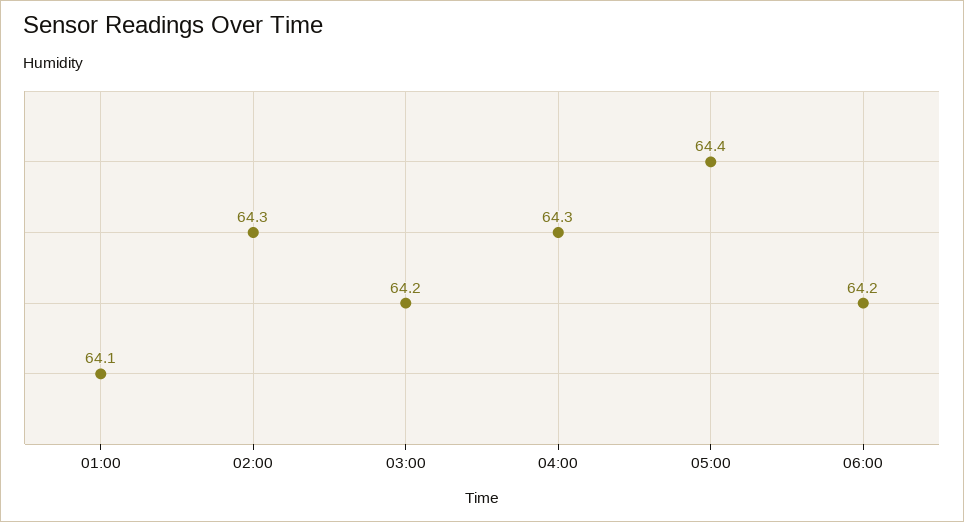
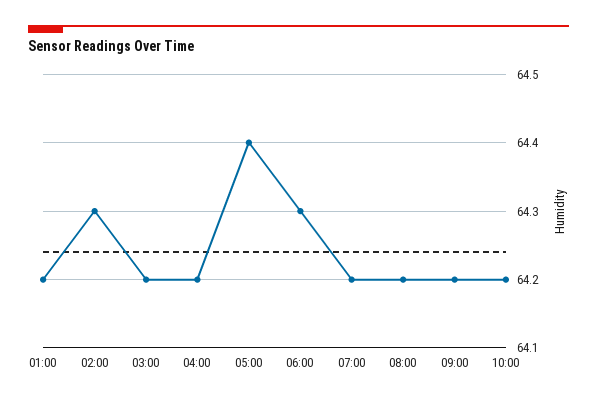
01:00: 64.1 -> 64.2
04:00: 64.3 -> 64.2
06:00: 64.2 -> 64.3
07:00: none -> 64.2
08:00: none -> 64.2
09:00: none -> 64.2
10:00: none -> 64.2

